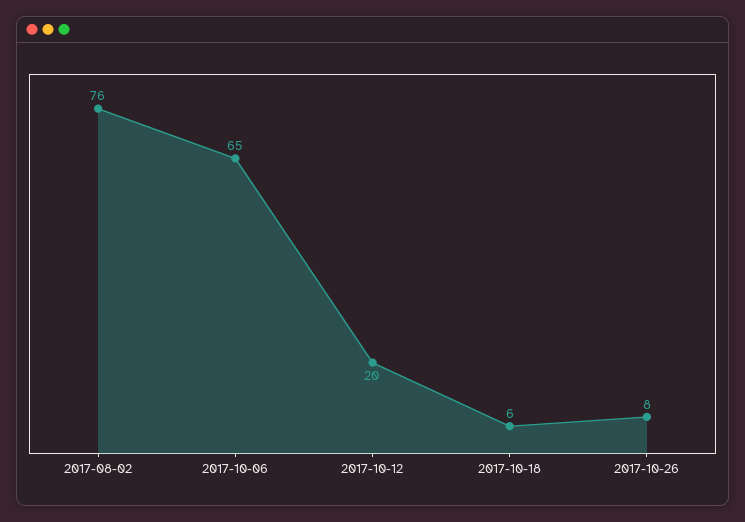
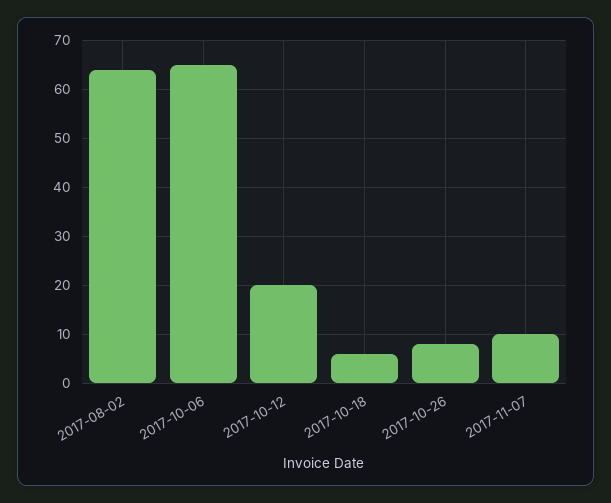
2017-08-02: 76 -> 65
2017-11-07: none -> 10

